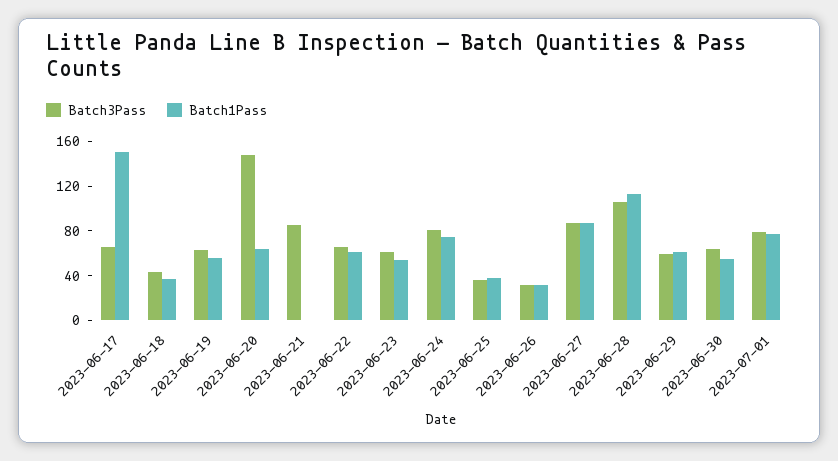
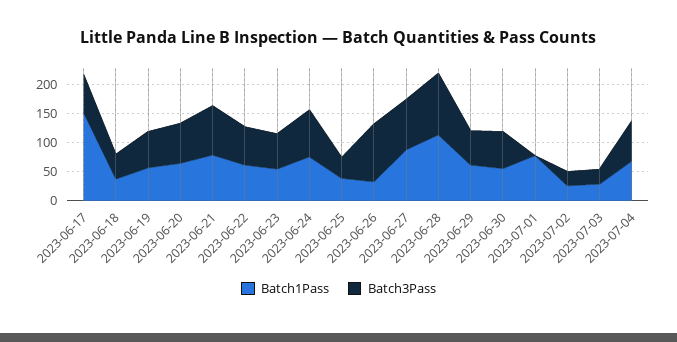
Batch3Pass, 2023-06-20: 150 -> 75
Batch1Pass, 2023-06-21: 0 -> 75
Batch3Pass, 2023-06-26: 30 -> 100
Batch3Pass, 2023-07-01: 80 -> 0
Batch1Pass, 2023-07-02: none -> 25
Batch3Pass, 2023-07-02: none -> 25
Batch1Pass, 2023-07-03: none -> 25
Batch3Pass, 2023-07-03: none -> 25
Batch1Pass, 2023-07-04: none -> 75
Batch3Pass, 2023-07-04: none -> 75

